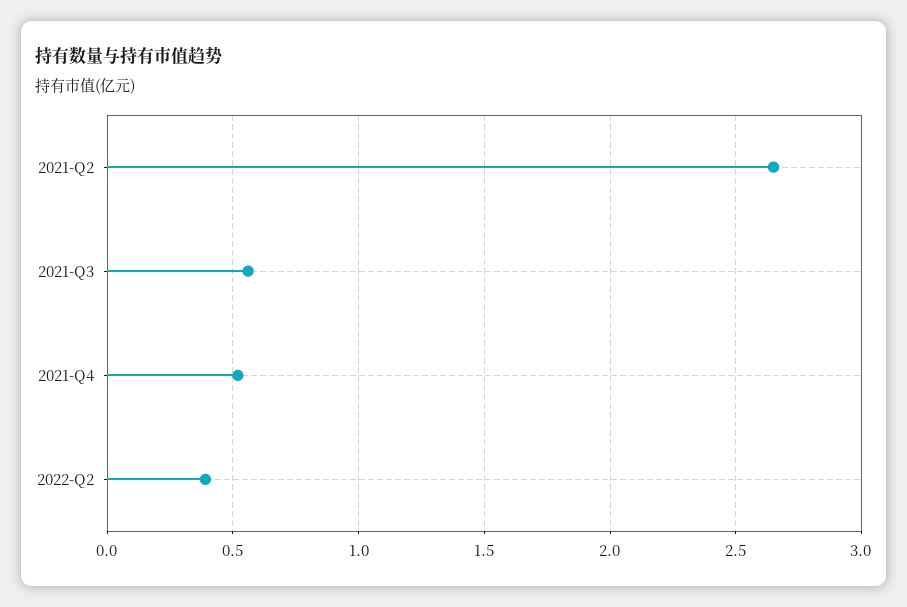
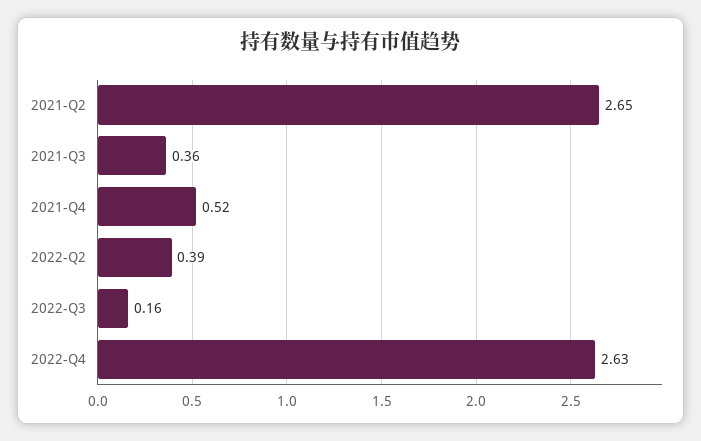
2021-Q3: 0.55 -> 0.36
2022-Q3: none -> 0.16
2022-Q4: none -> 2.63

